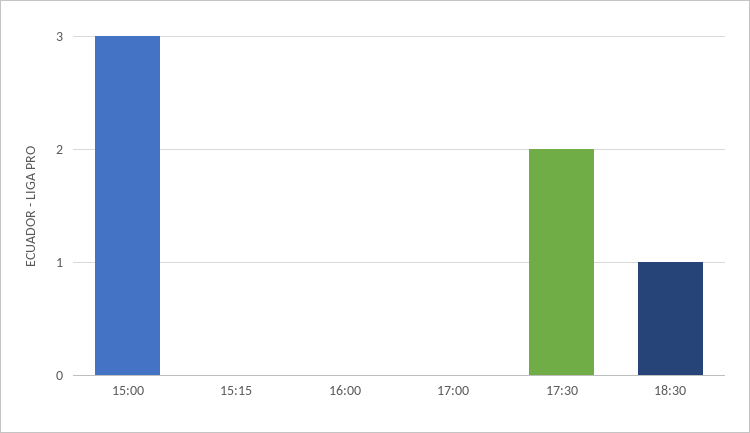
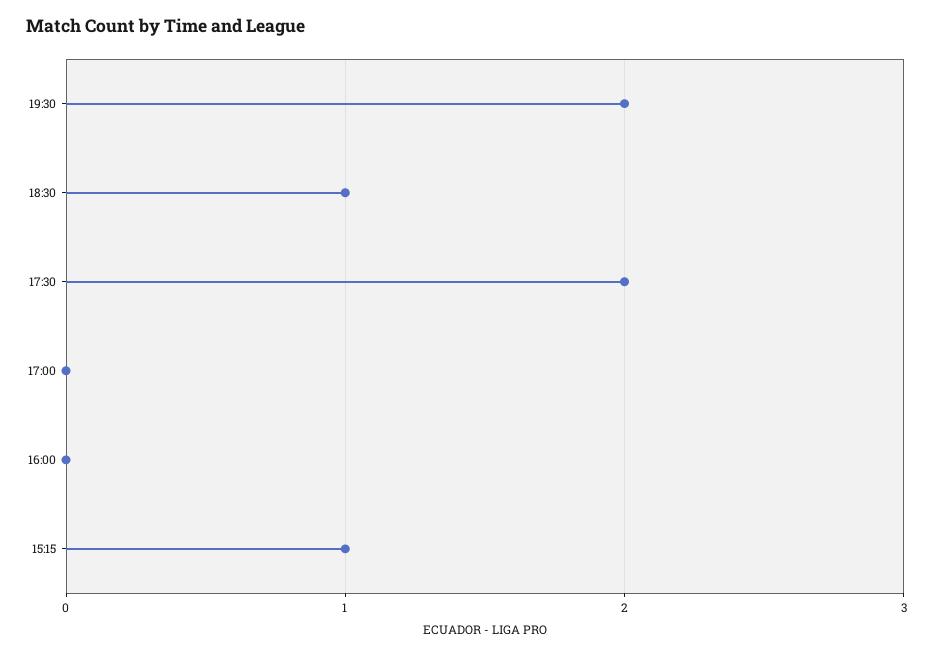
15:00: 3 -> none
15:15: 0 -> 1
19:30: none -> 2

